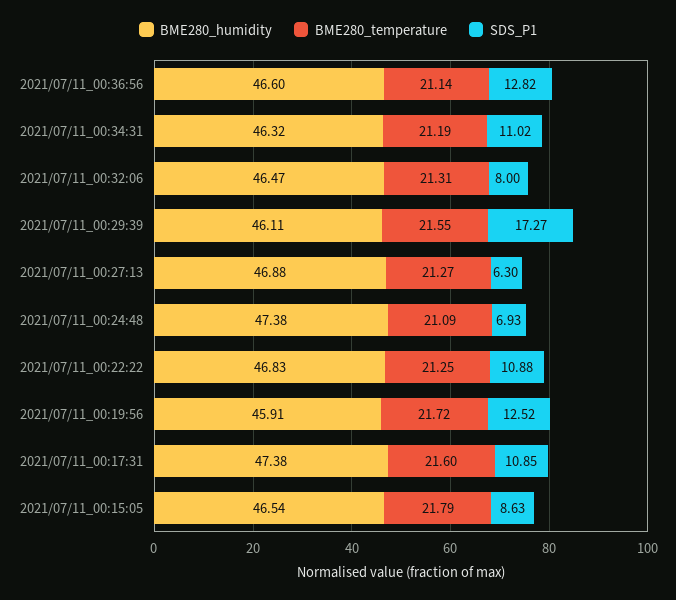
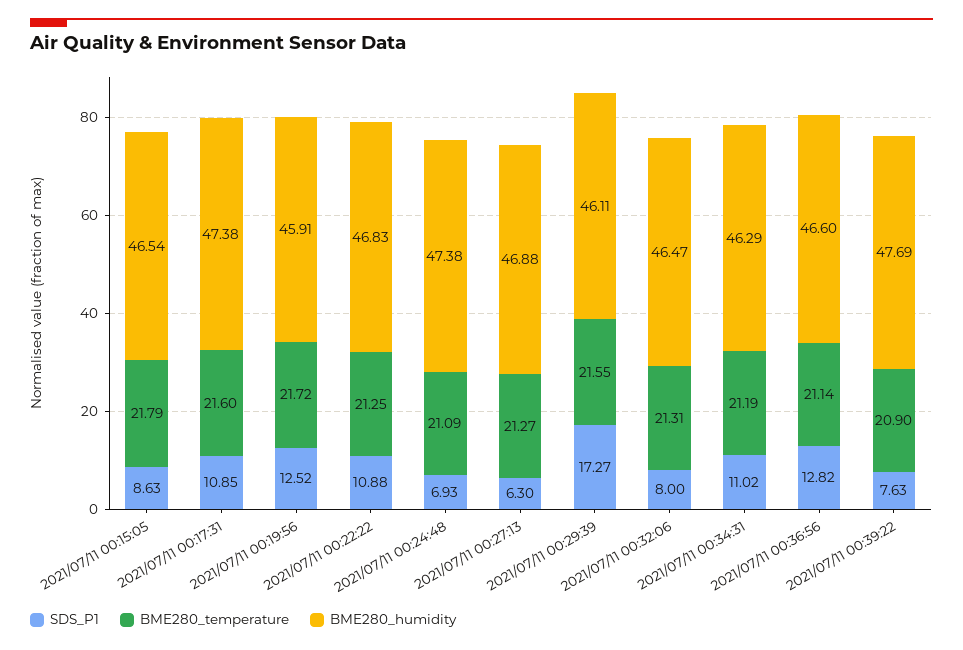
BME280_humidity, 2021/07/11_00:34:31: 46.32 -> 46.29
SDS_P1, 2021/07/11 00:39:22: none -> 7.63
BME280_temperature, 2021/07/11 00:39:22: none -> 20.9
BME280_humidity, 2021/07/11 00:39:22: none -> 47.69

